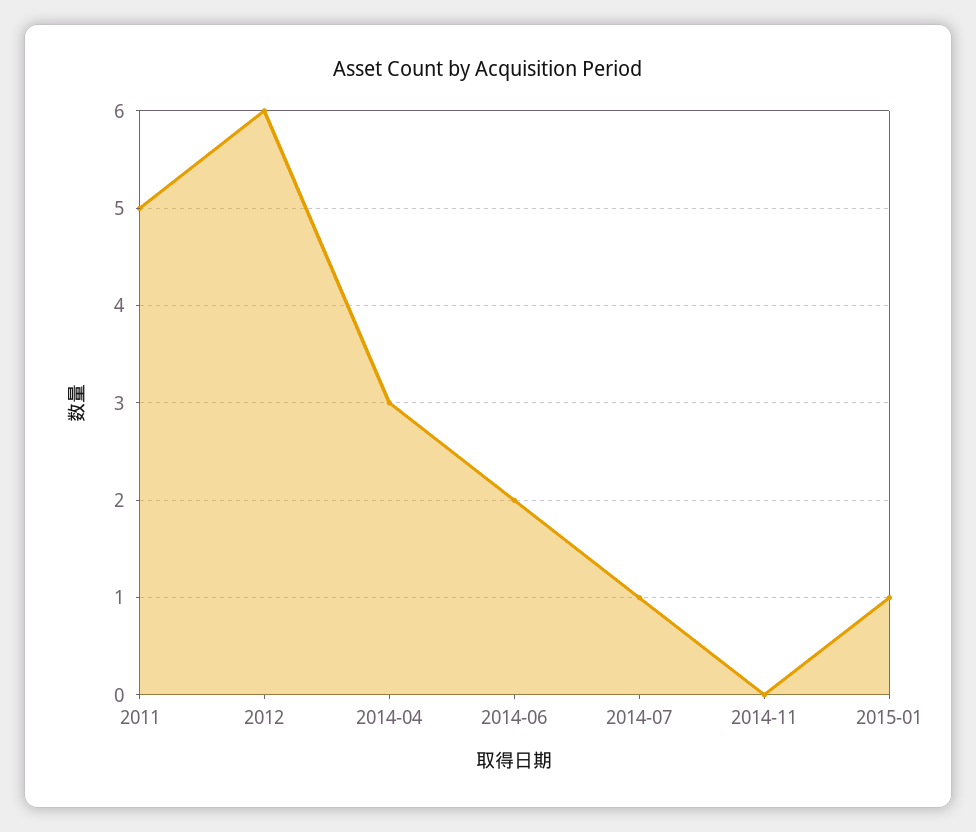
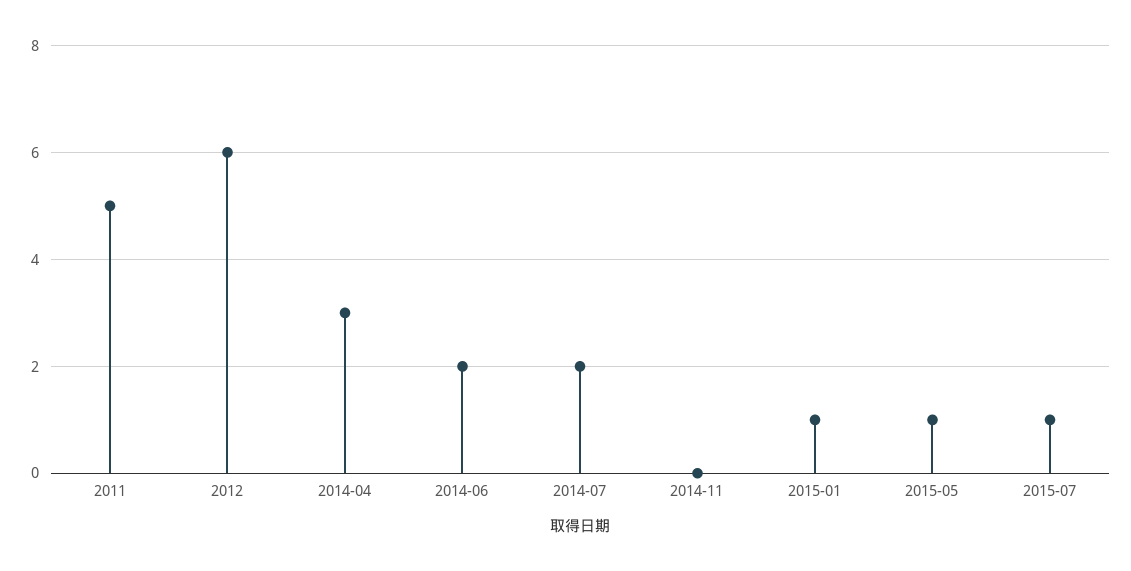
2014-07: 1 -> 2
2015-05: none -> 1
2015-07: none -> 1

